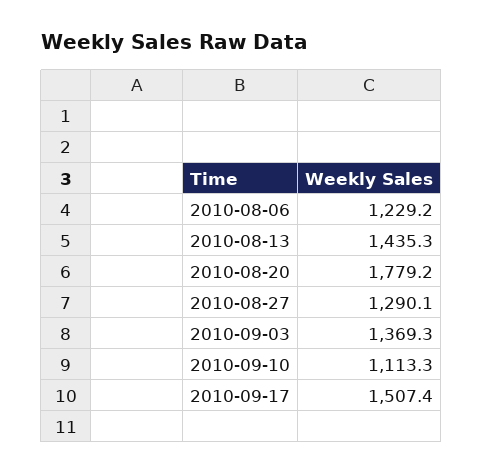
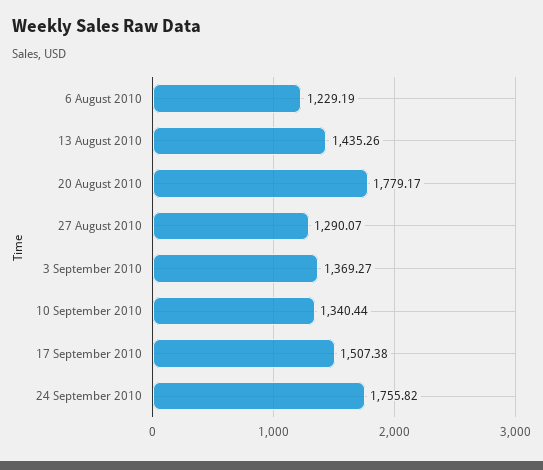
2010-09-10: 1113.3 -> 1340.44
24 September 2010: none -> 1755.82

